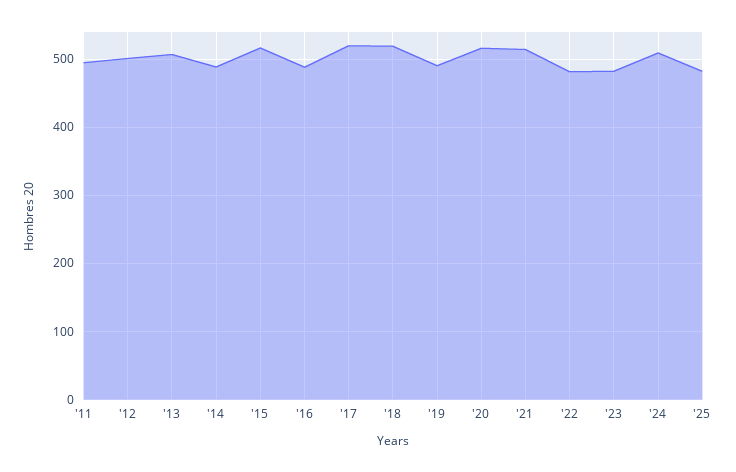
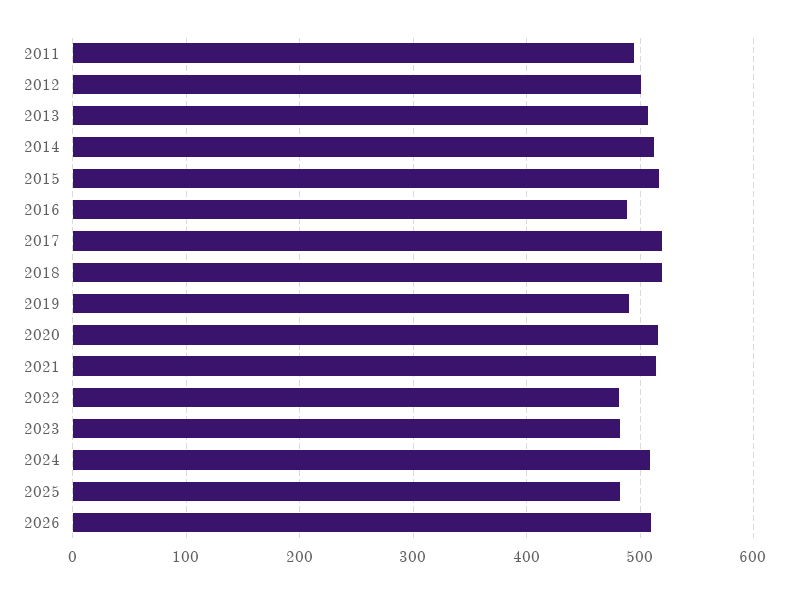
'14: 490 -> 510
2026: none -> 510

